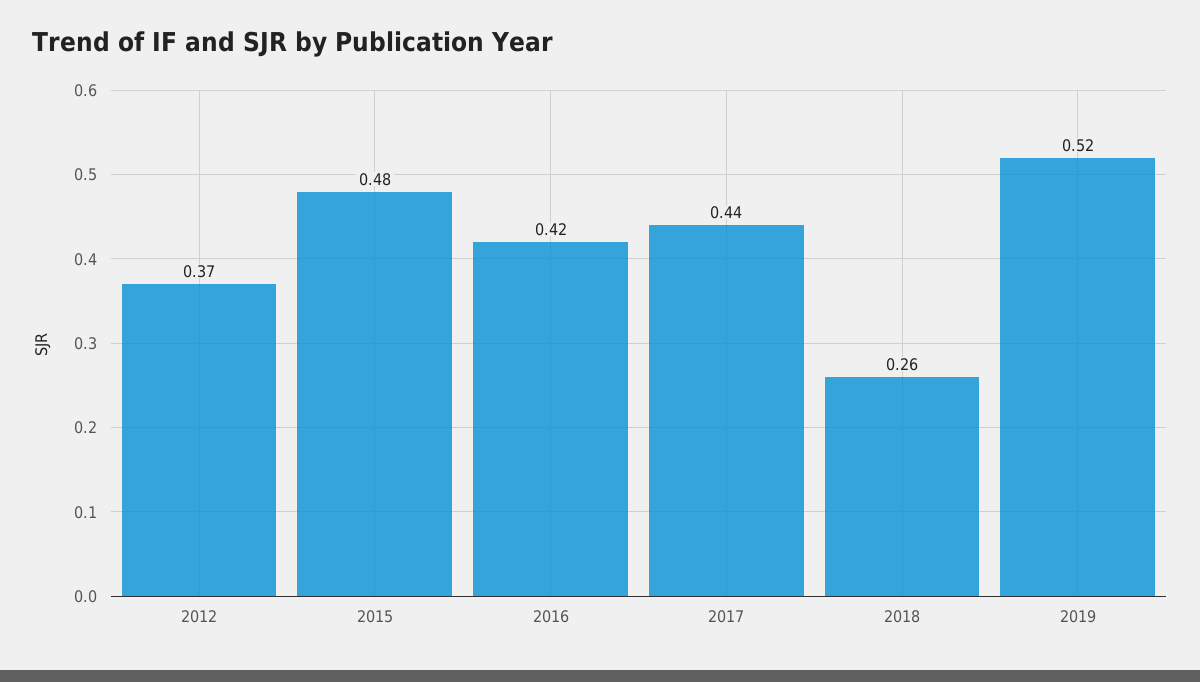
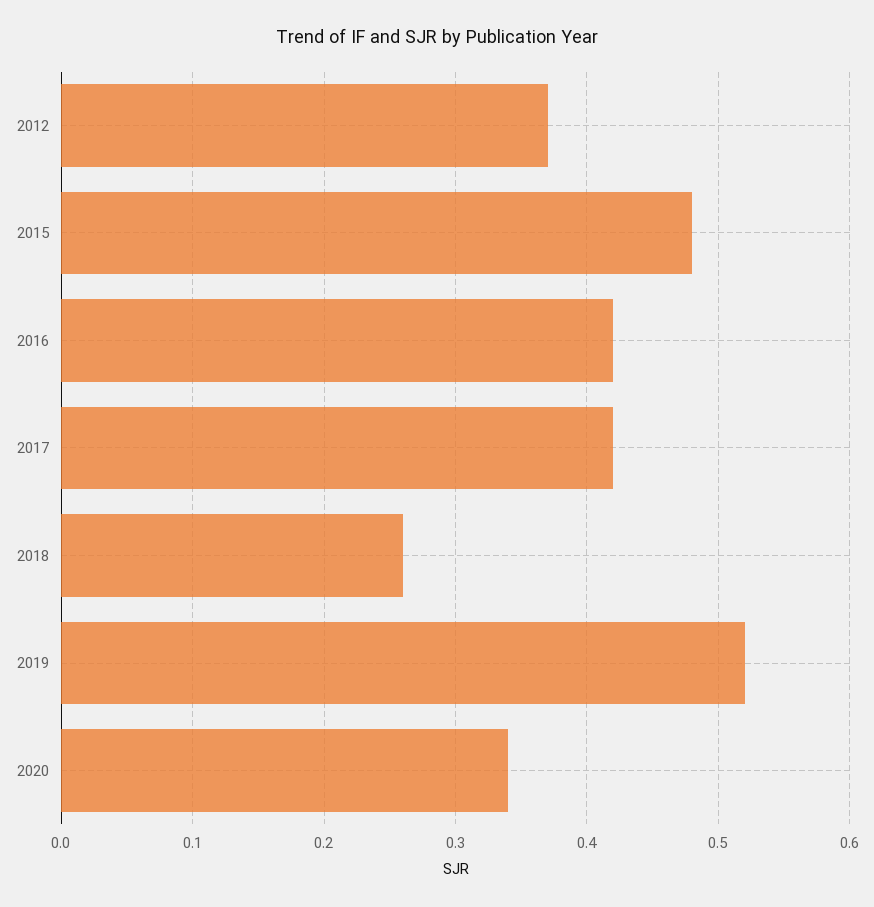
2017: 0.44 -> 0.42
2020: none -> 0.34

